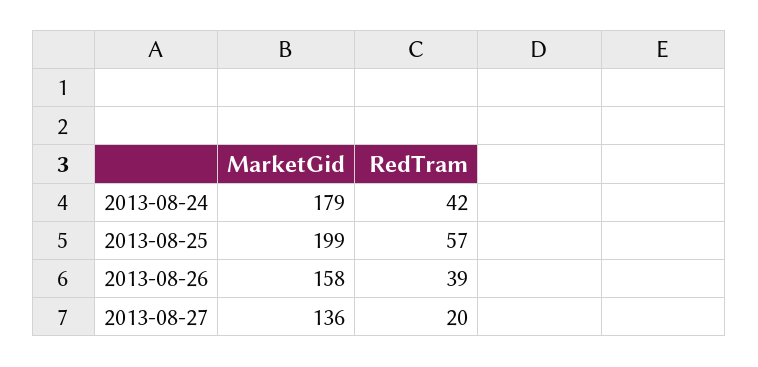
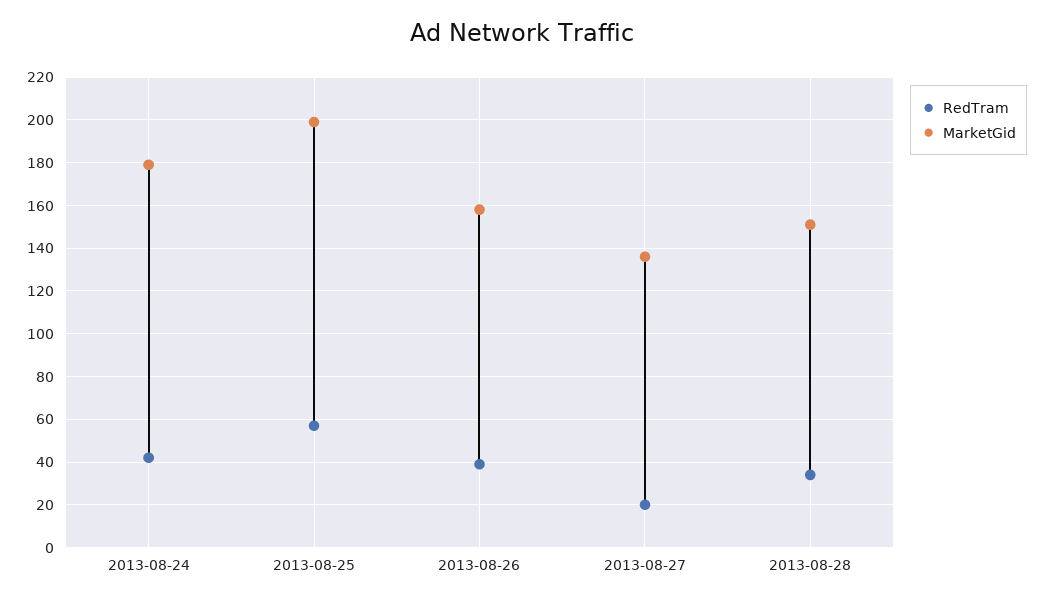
RedTram, 2013-08-28: none -> 35
MarketGid, 2013-08-28: none -> 150

